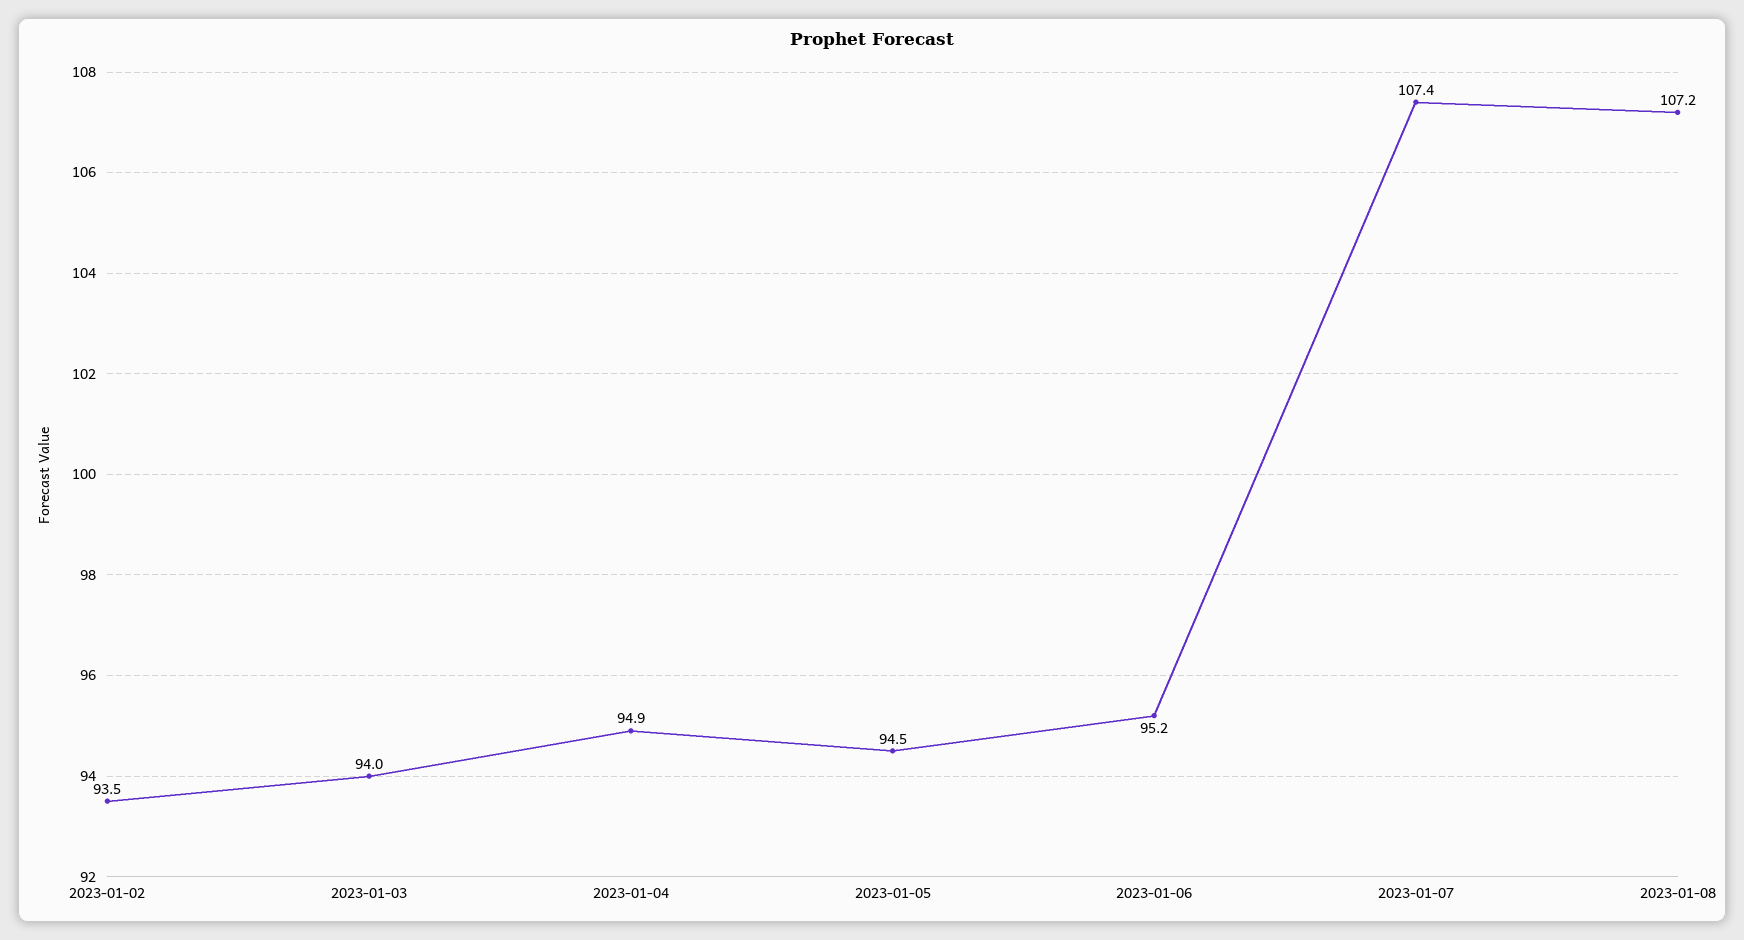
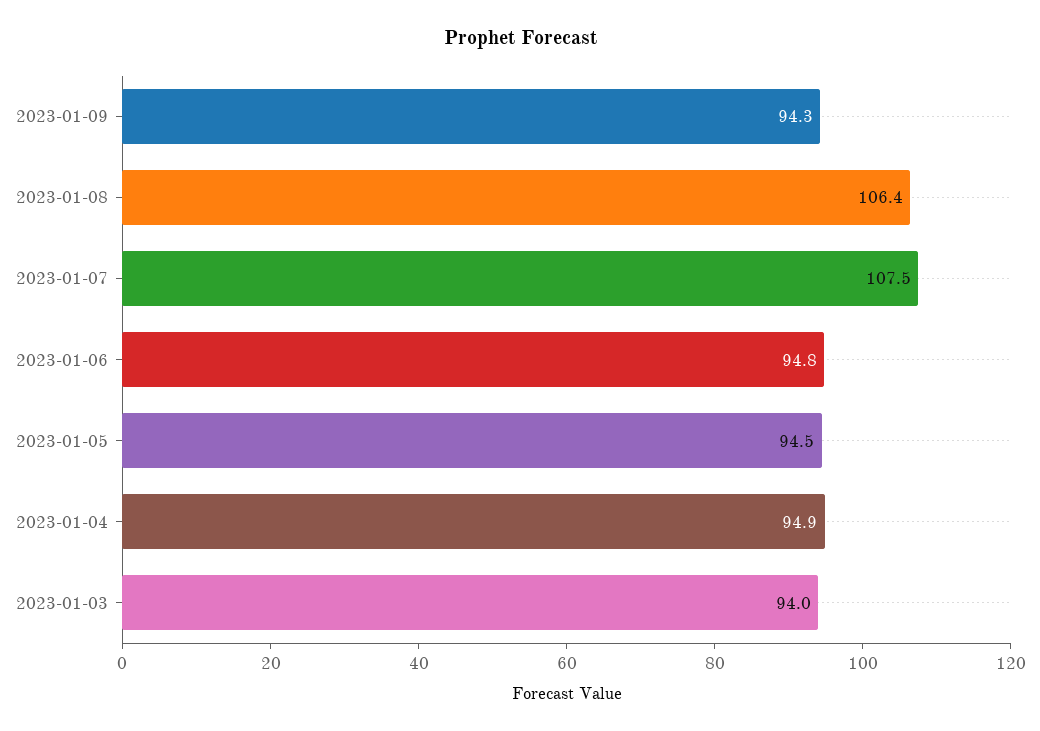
2023-01-02: 93.5 -> none
2023-01-06: 95.2 -> 94.8
2023-01-07: 107.4 -> 107.5
2023-01-08: 107.2 -> 106.4
2023-01-09: none -> 94.3

